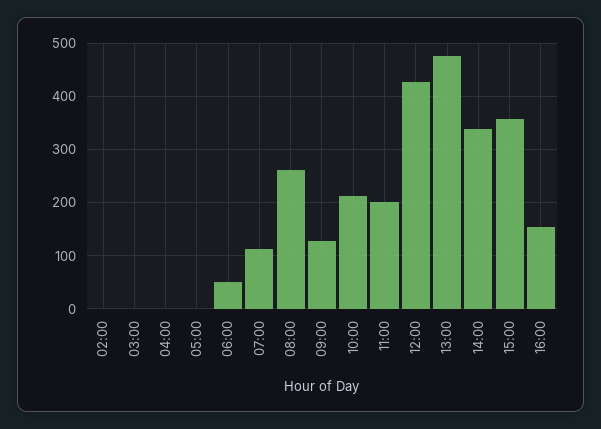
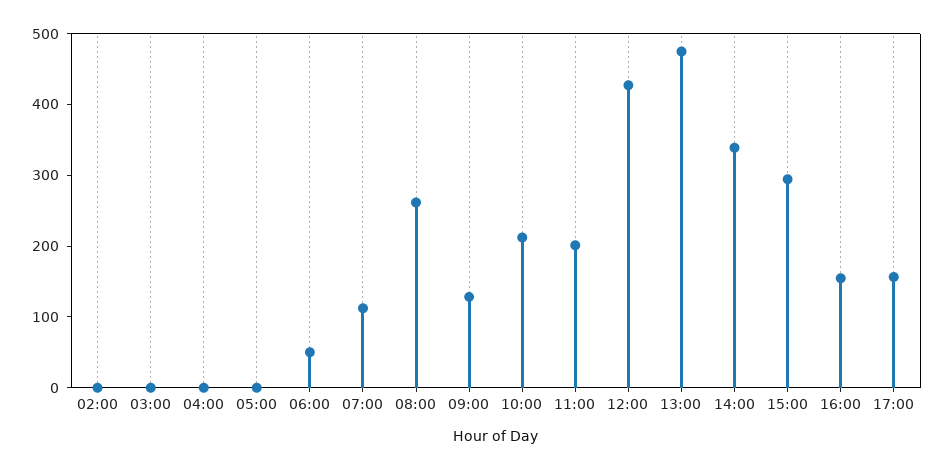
15:00: 360 -> 300
17:00: none -> 160

